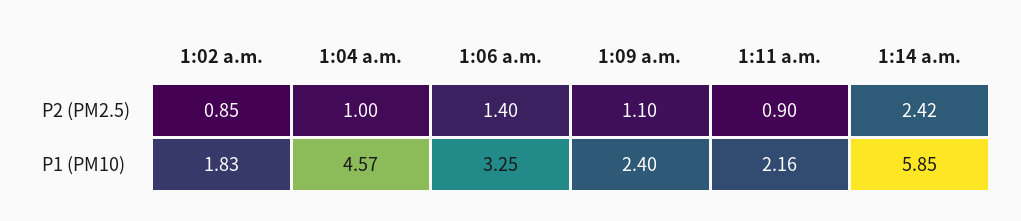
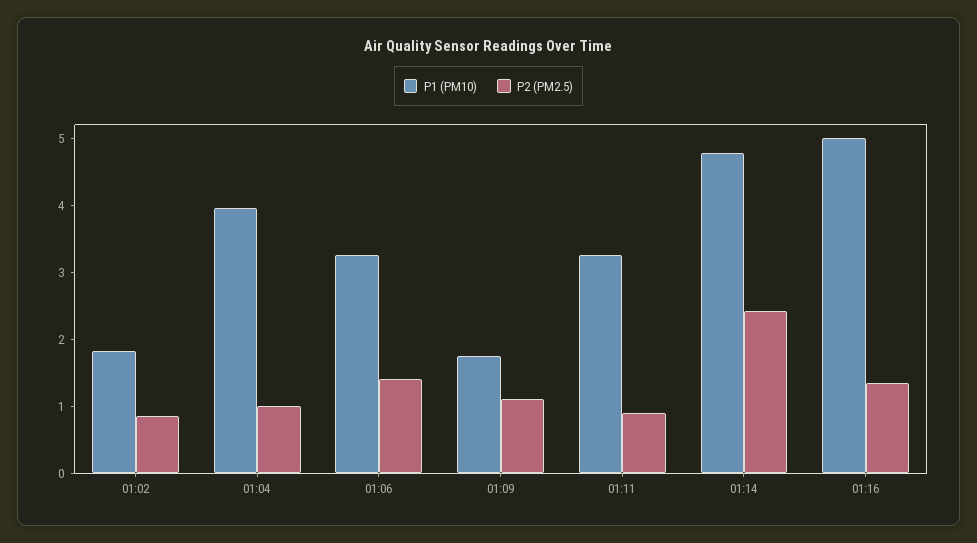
P1 (PM10), 1:04 a.m.: 4.57 -> 4
P1 (PM10), 1:09 a.m.: 2.4 -> 1.8
P1 (PM10), 1:11 a.m.: 2.16 -> 3.2
P1 (PM10), 1:14 a.m.: 5.85 -> 4.8
P1 (PM10), 01:16: none -> 5
P2 (PM2.5), 01:16: none -> 1.4

